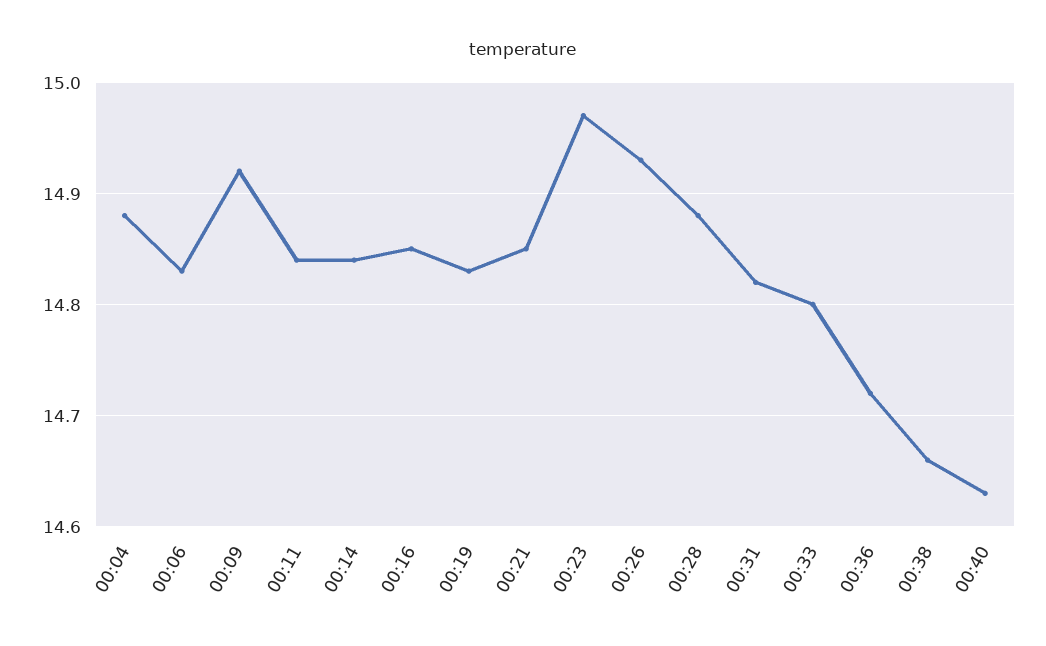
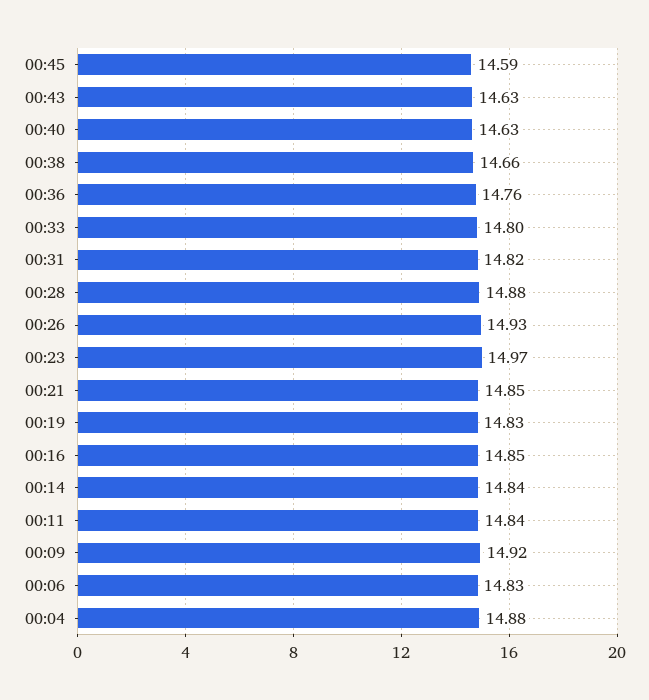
00:36: 14.72 -> 14.76
00:45: none -> 14.59
00:43: none -> 14.63

